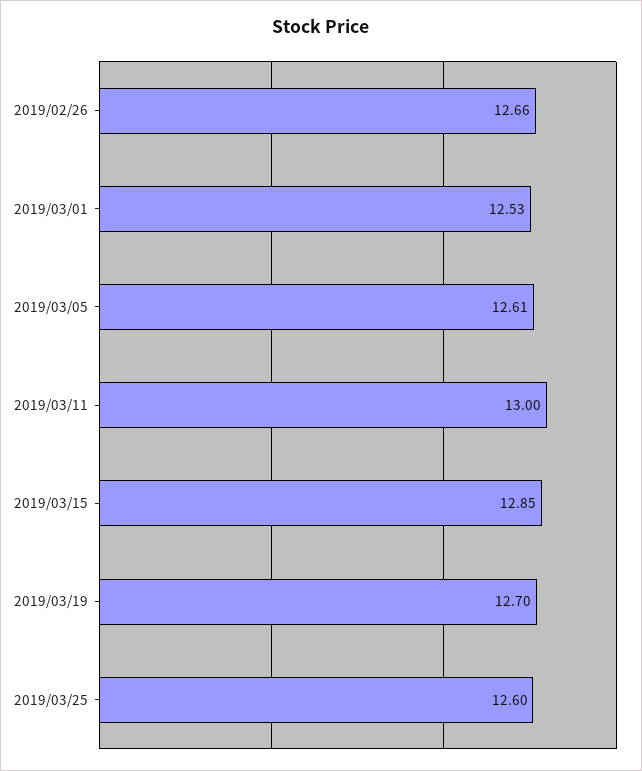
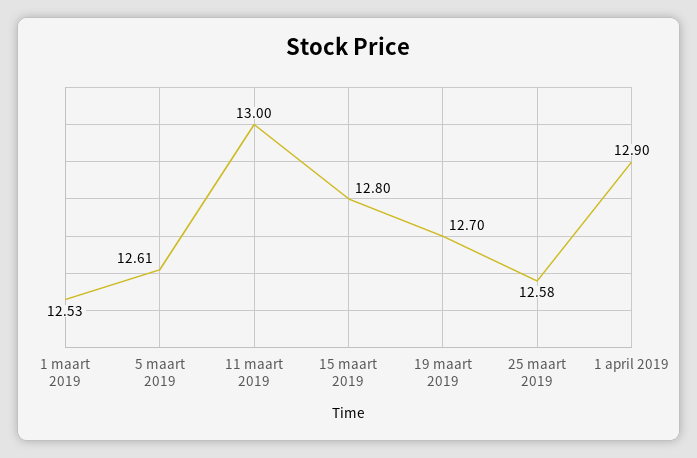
2019/02/26: 12.66 -> none
2019/03/15: 12.85 -> 12.8
2019/03/25: 12.6 -> 12.58
1 april 2019: none -> 12.9

